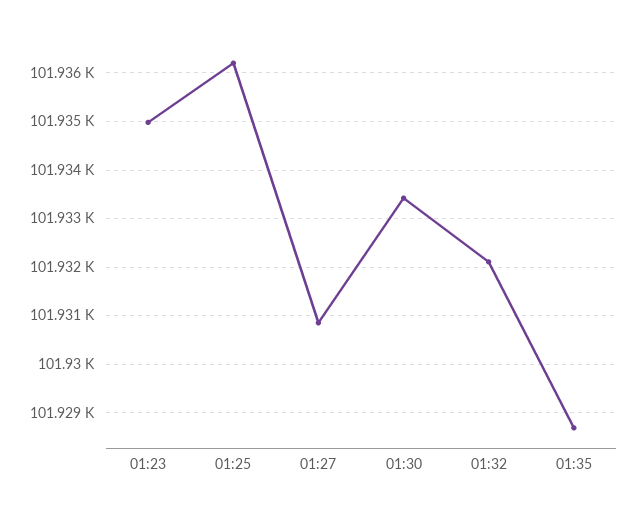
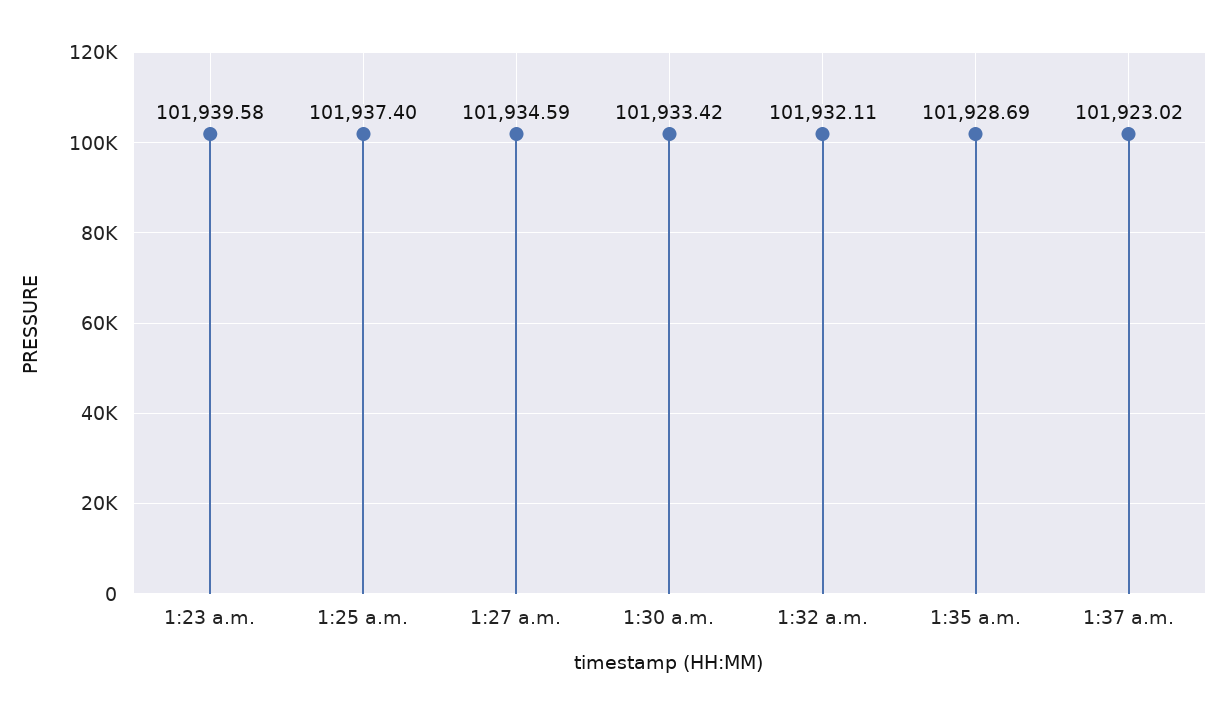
01:23: 101935 -> 101939.58
01:25: 101936.2 -> 101937.4
01:27: 101930.8 -> 101934.59
1:37 a.m.: none -> 101923.02

